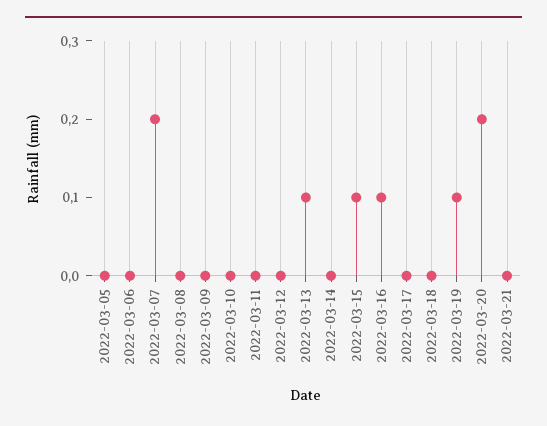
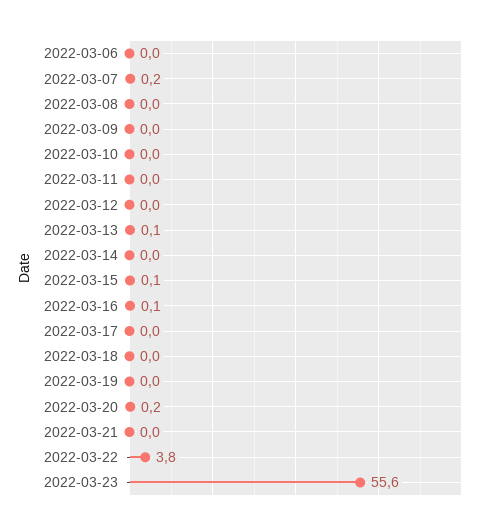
2022-03-05: 0 -> none
2022-03-19: 0.1 -> 0
2022-03-22: none -> 3.8
2022-03-23: none -> 55.6

